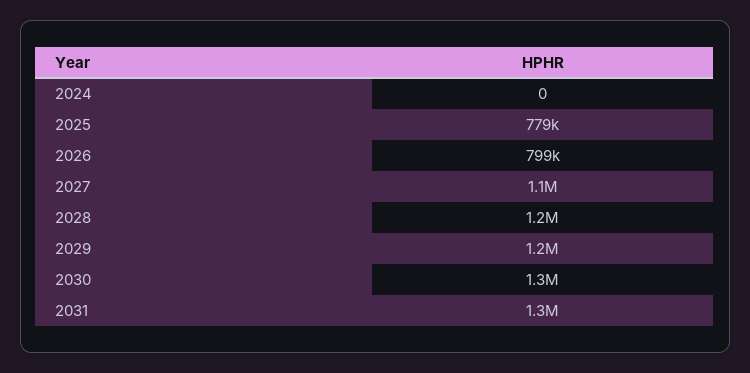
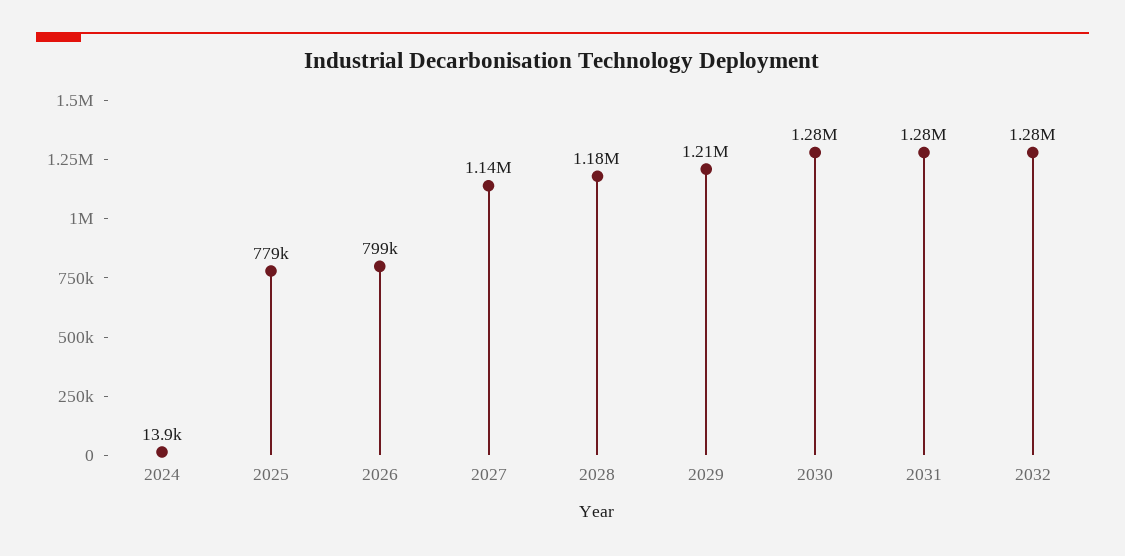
2024: 0 -> 13900
2032: none -> 1280000

